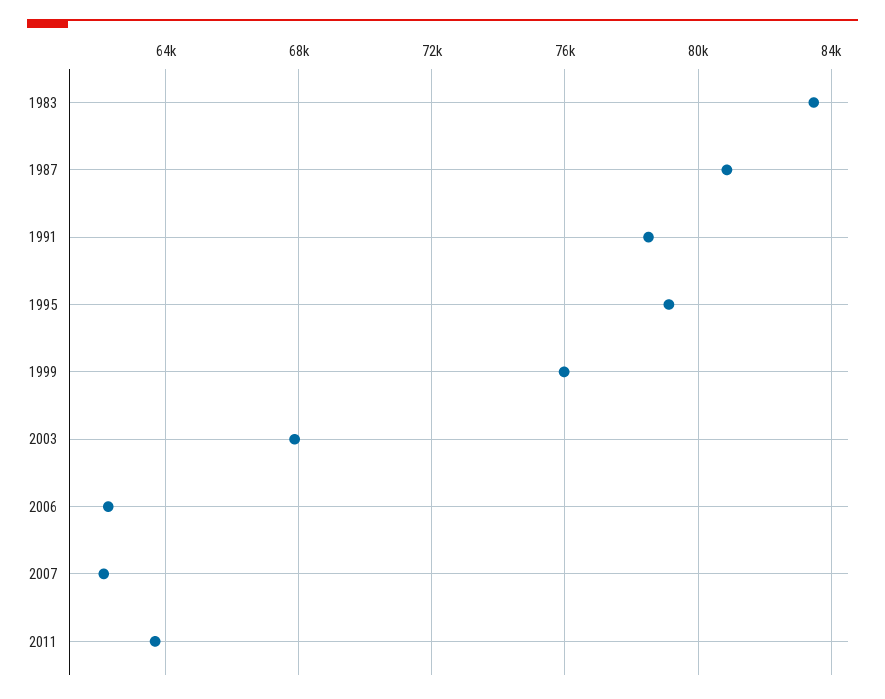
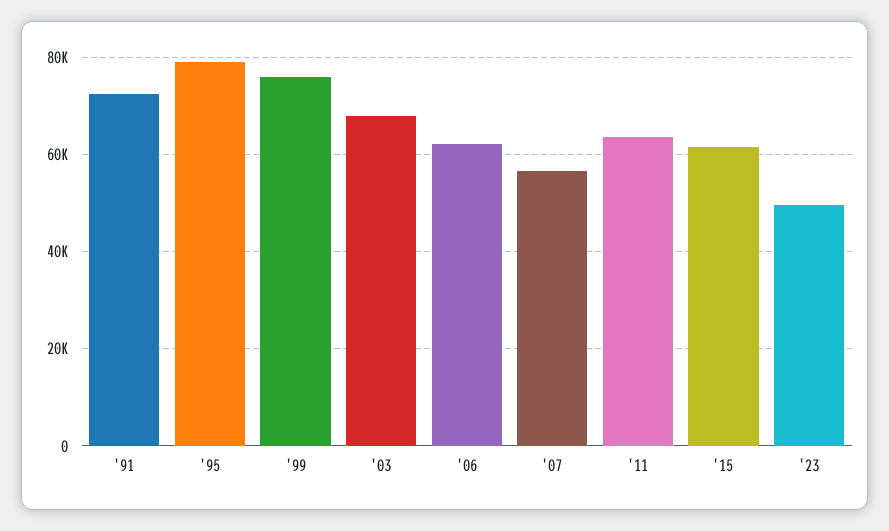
1983: 83500 -> none
1987: 81000 -> none
1991: 78500 -> 72000
2007: 62000 -> 56000
'15: none -> 62000
'23: none -> 50000

